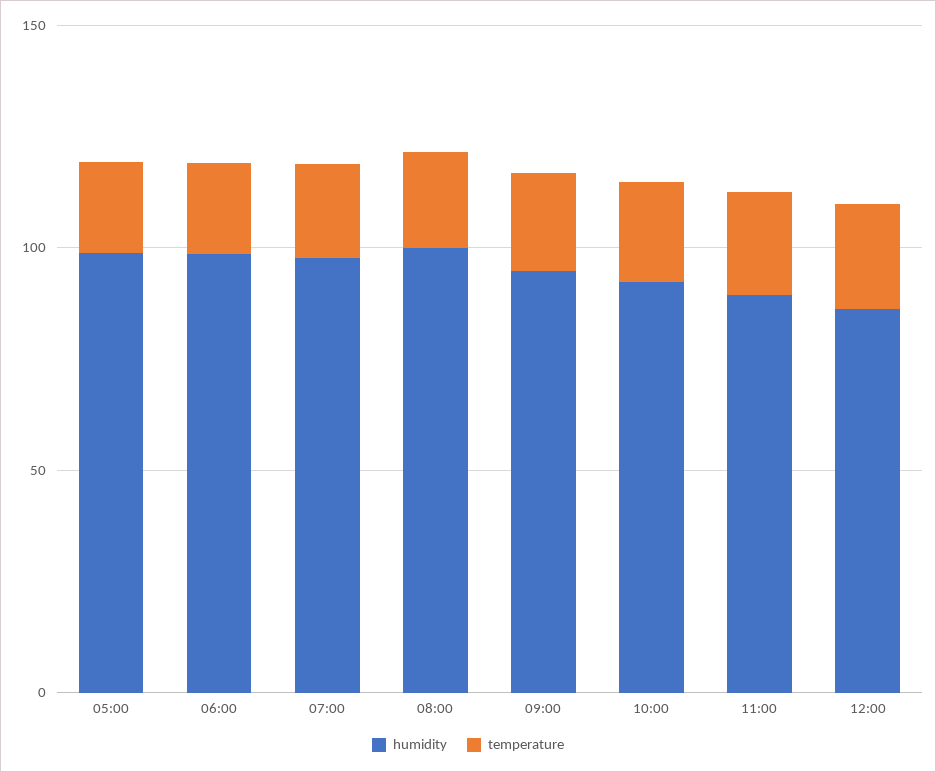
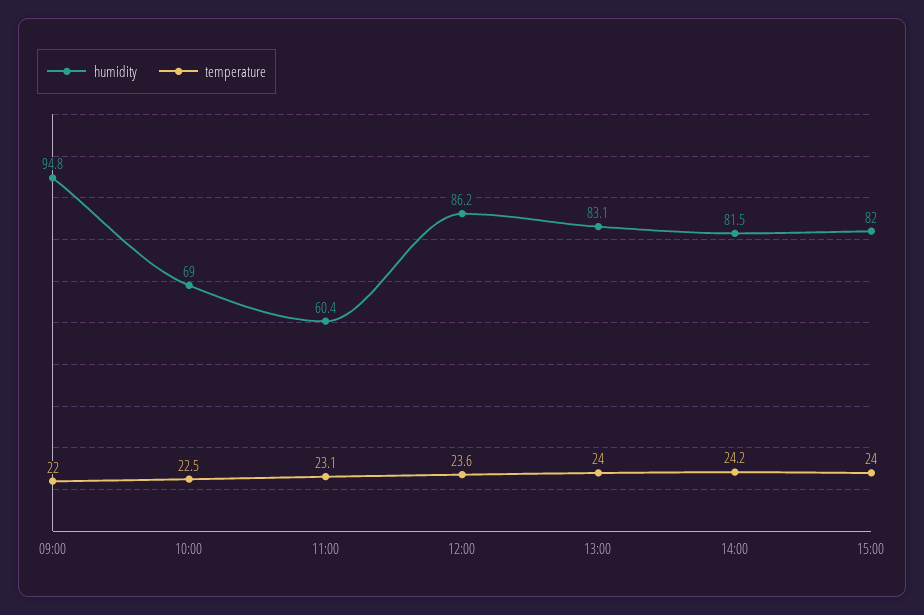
humidity, 05:00: 100 -> none
temperature, 05:00: 20 -> none
humidity, 06:00: 100 -> none
temperature, 06:00: 20 -> none
humidity, 07:00: 100 -> none
temperature, 07:00: 20 -> none
humidity, 08:00: 100 -> none
temperature, 08:00: 20 -> none
humidity, 10:00: 90 -> 69
humidity, 11:00: 90 -> 60.4
humidity, 13:00: none -> 83.1
temperature, 13:00: none -> 24
humidity, 14:00: none -> 81.5
temperature, 14:00: none -> 24.2
humidity, 15:00: none -> 82
temperature, 15:00: none -> 24

